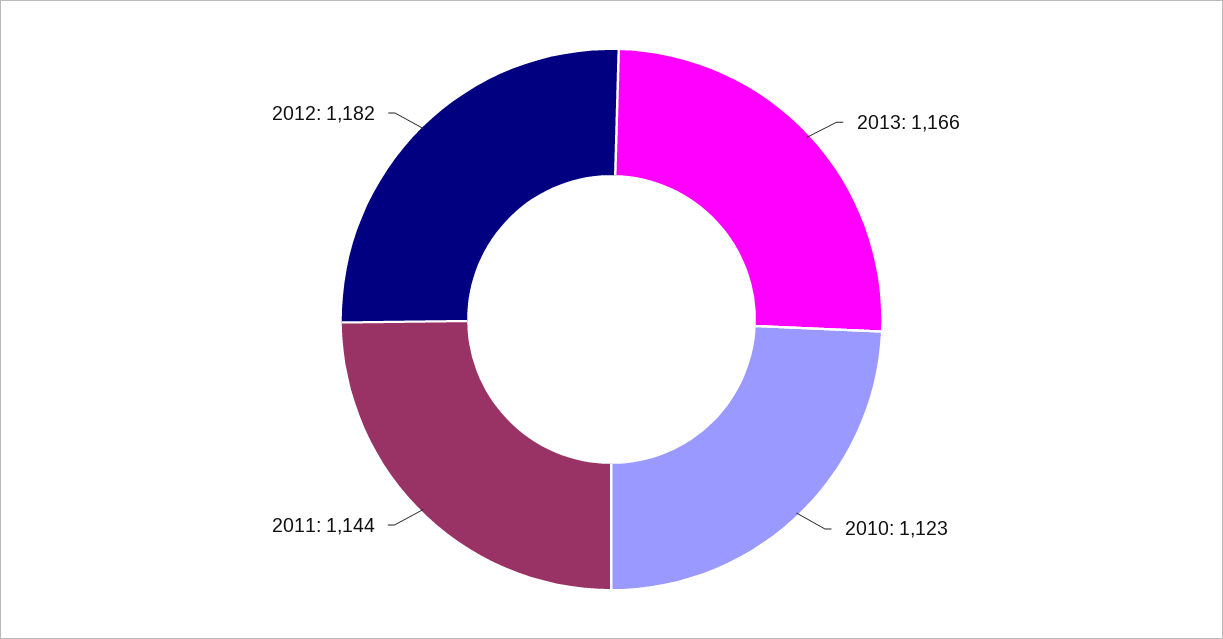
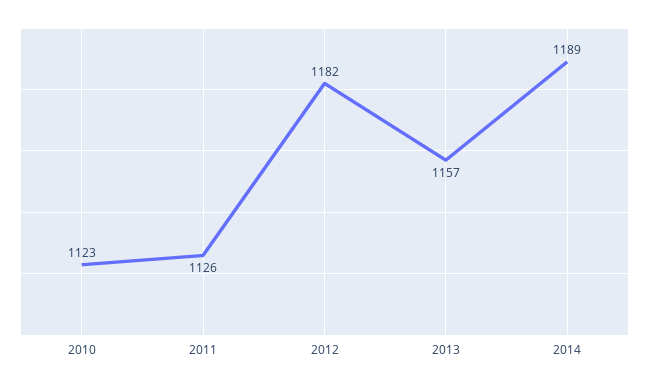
2013: 1166 -> 1157
2011: 1144 -> 1126
2014: none -> 1189

